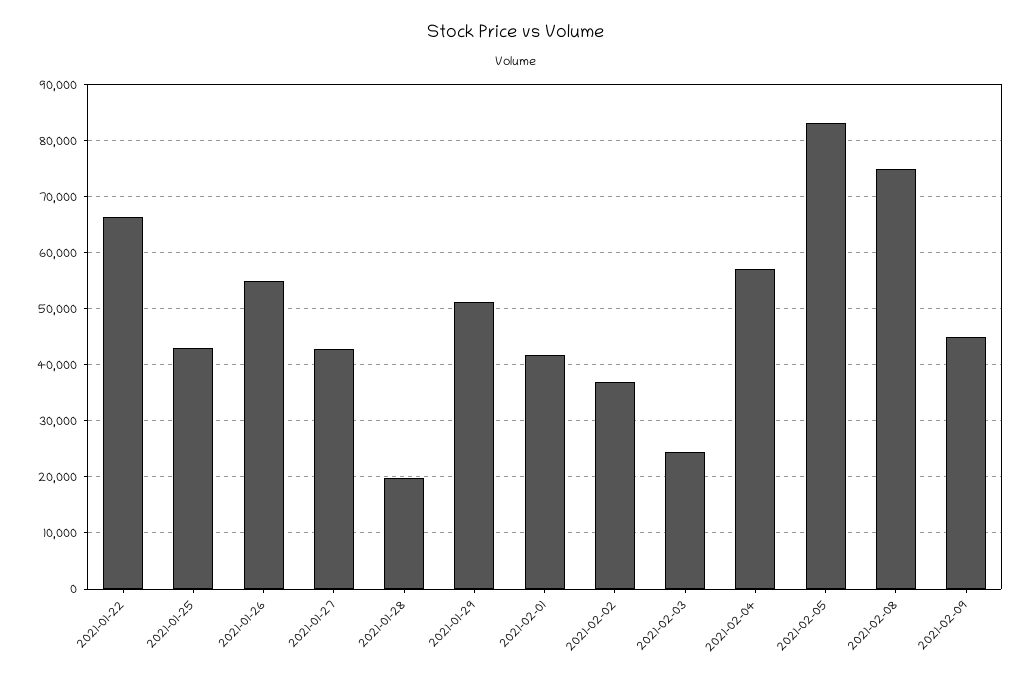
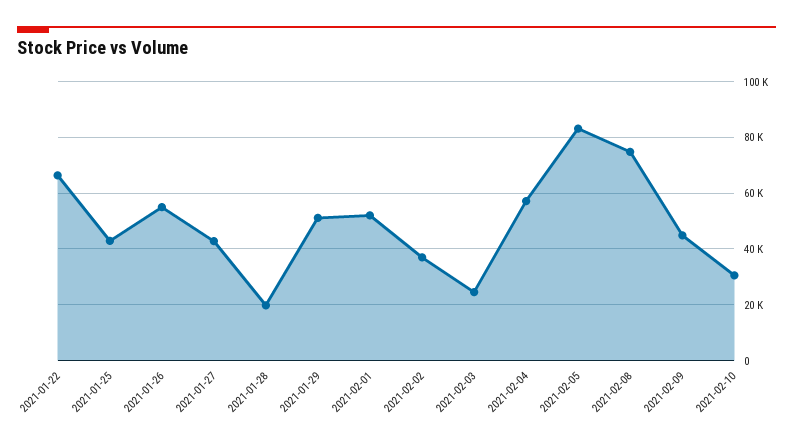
2021-02-01: 42000 -> 52500
2021-02-10: none -> 30000

